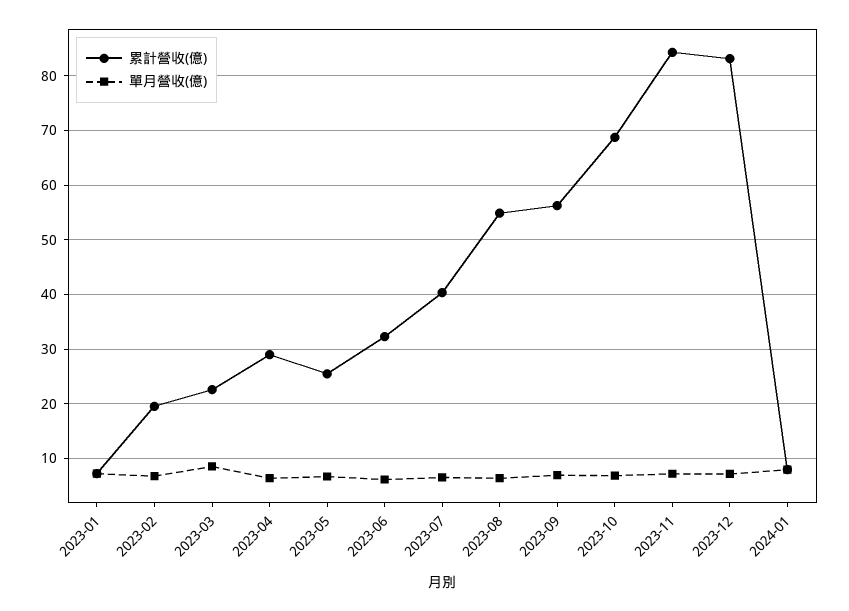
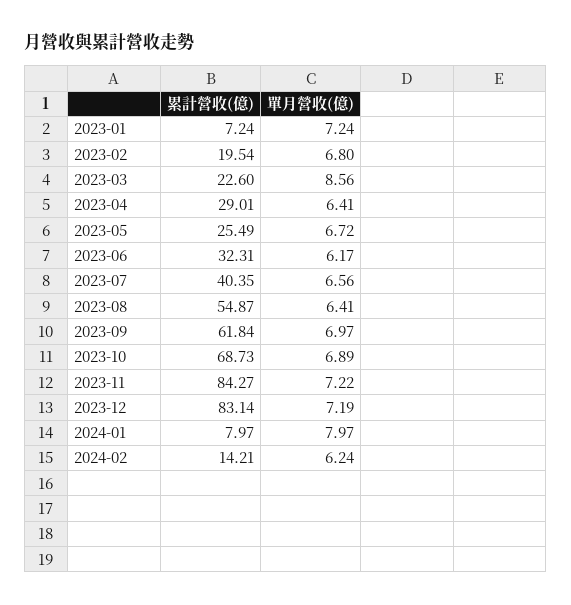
累計營收(億), 2023-09: 56 -> 61.84
累計營收(億), 2024-02: none -> 14.21
單月營收(億), 2024-02: none -> 6.24

